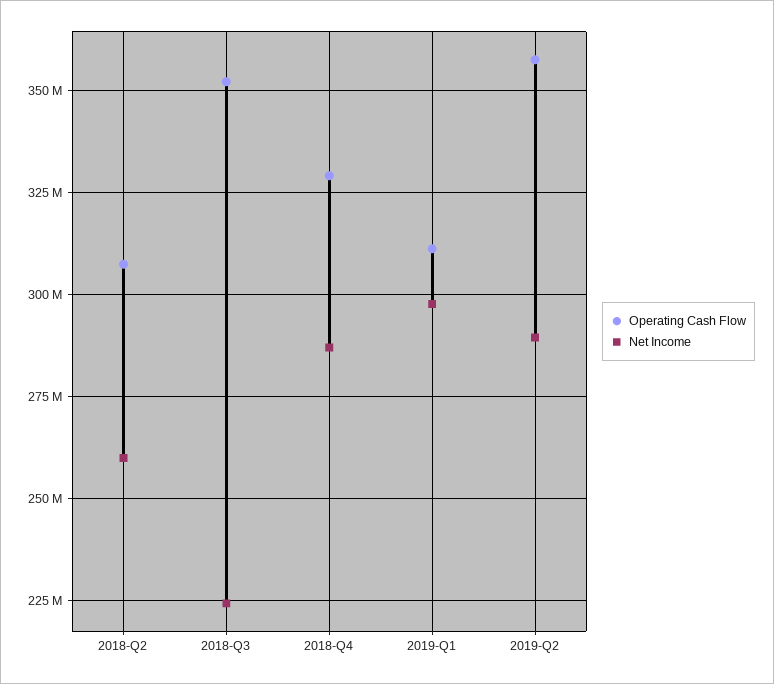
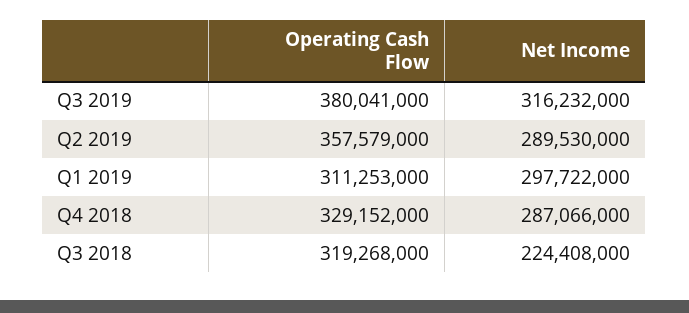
Operating Cash Flow, 2018-Q2: 307500000 -> none
Net Income, 2018-Q2: 260000000 -> none
Operating Cash Flow, 2018-Q3: 352500000 -> 319268000
Operating Cash Flow, Q3 2019: none -> 380041000
Net Income, Q3 2019: none -> 316232000

